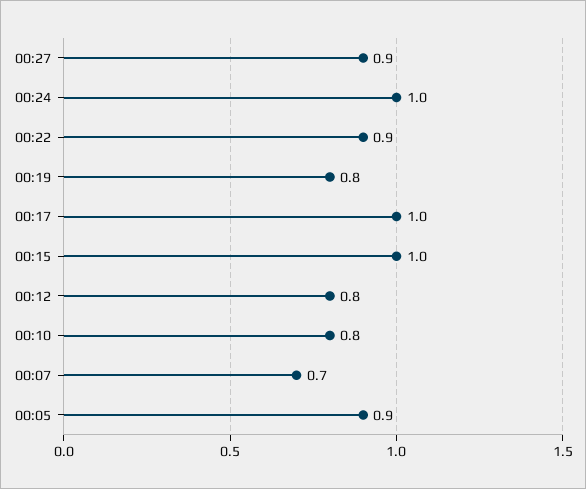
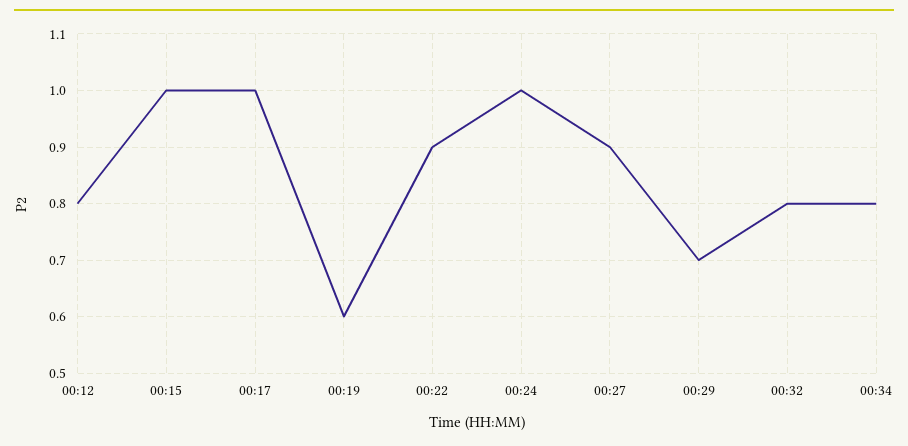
00:19: 0.8 -> 0.6
00:10: 0.8 -> none
00:07: 0.7 -> none
00:05: 0.9 -> none
00:29: none -> 0.7
00:32: none -> 0.8
00:34: none -> 0.8

